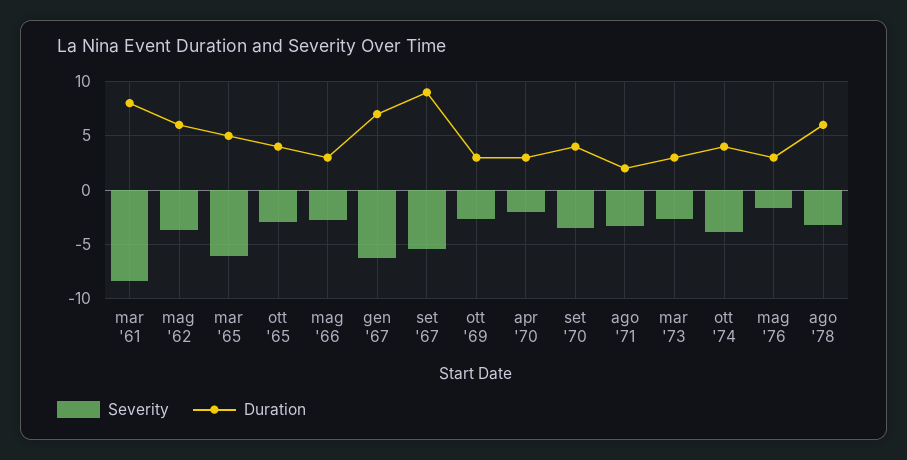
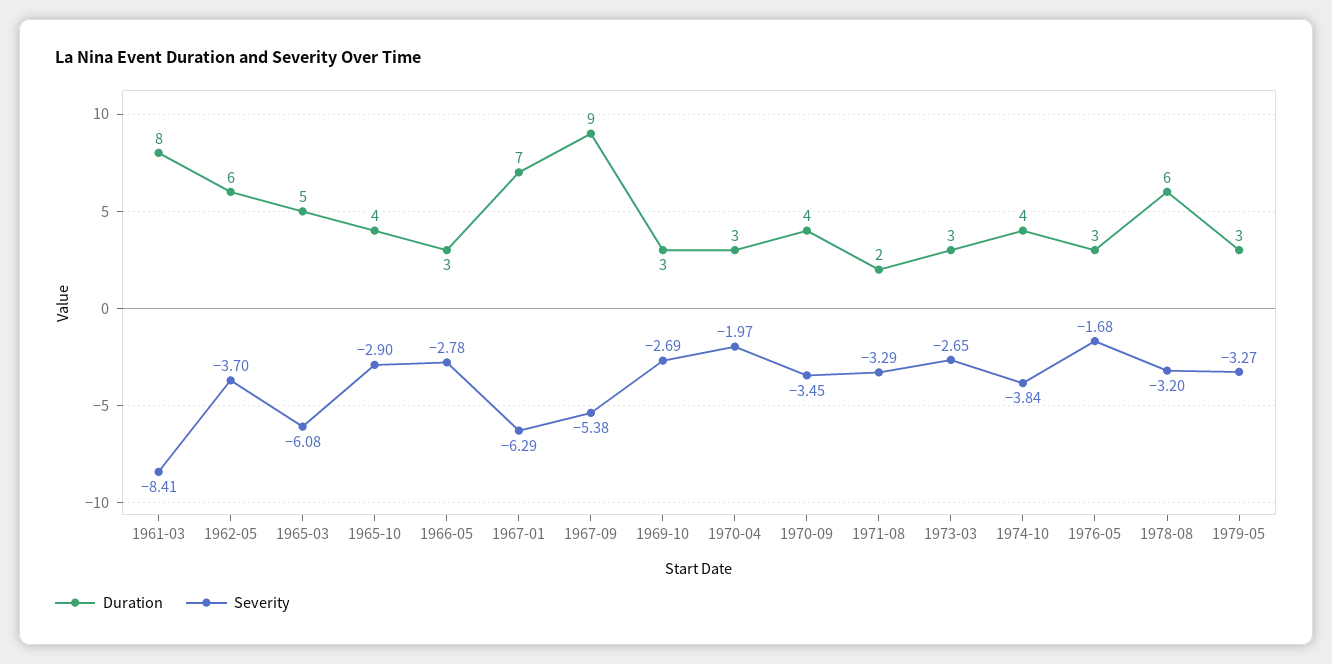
Duration, 1979-05: none -> 3
Severity, 1979-05: none -> -3.27

